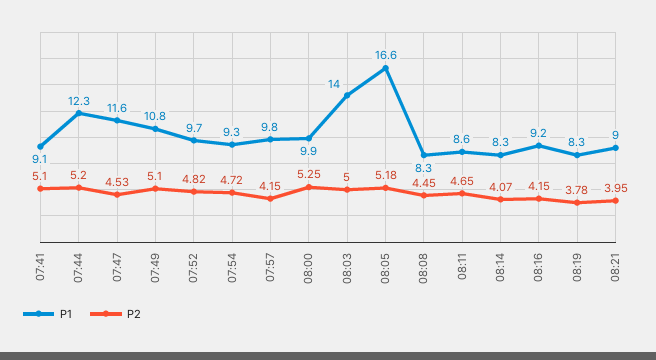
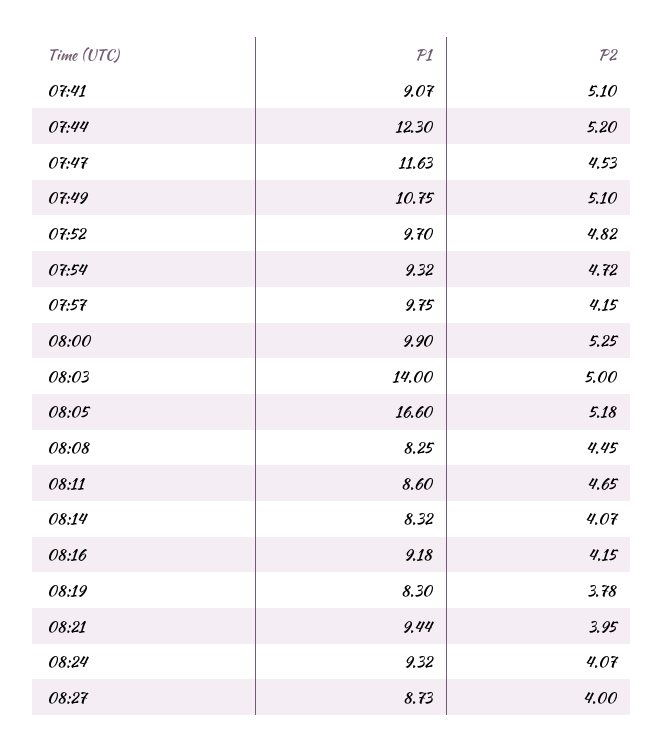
P1, 08:21: 9 -> 9.44
P1, 08:24: none -> 9.32
P2, 08:24: none -> 4.07
P1, 08:27: none -> 8.73
P2, 08:27: none -> 4

